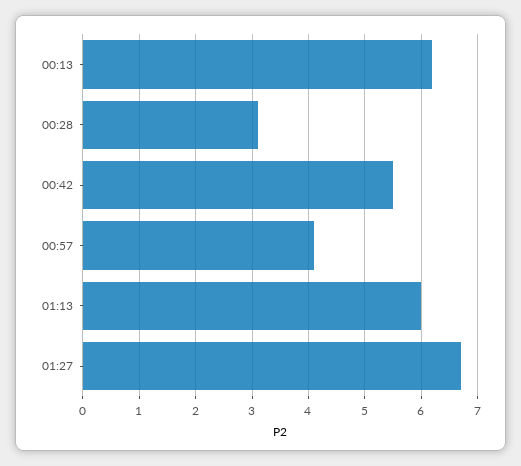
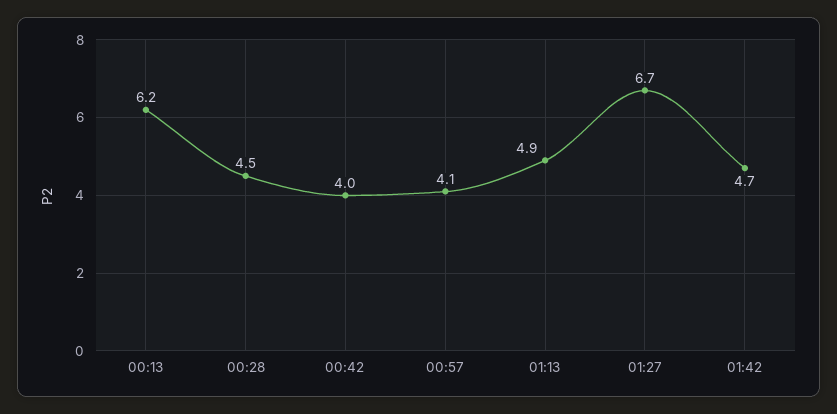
00:28: 3 -> 4.5
00:42: 5.5 -> 4
01:13: 6 -> 4.9
01:42: none -> 4.7

